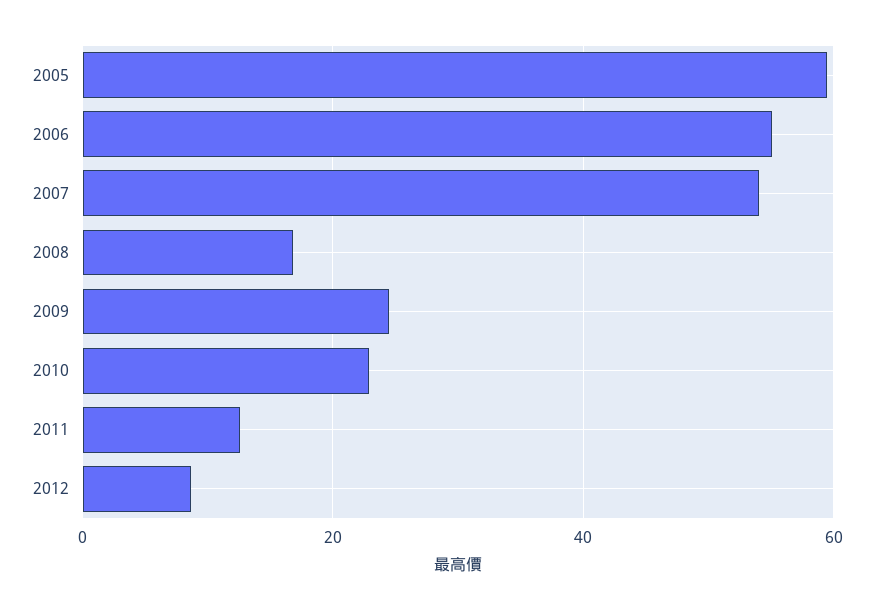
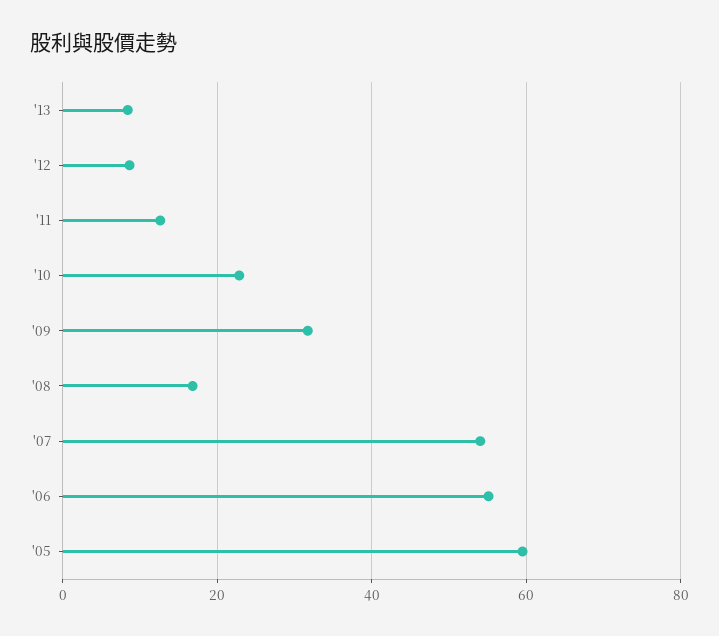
2009: 24 -> 32
'13: none -> 8

